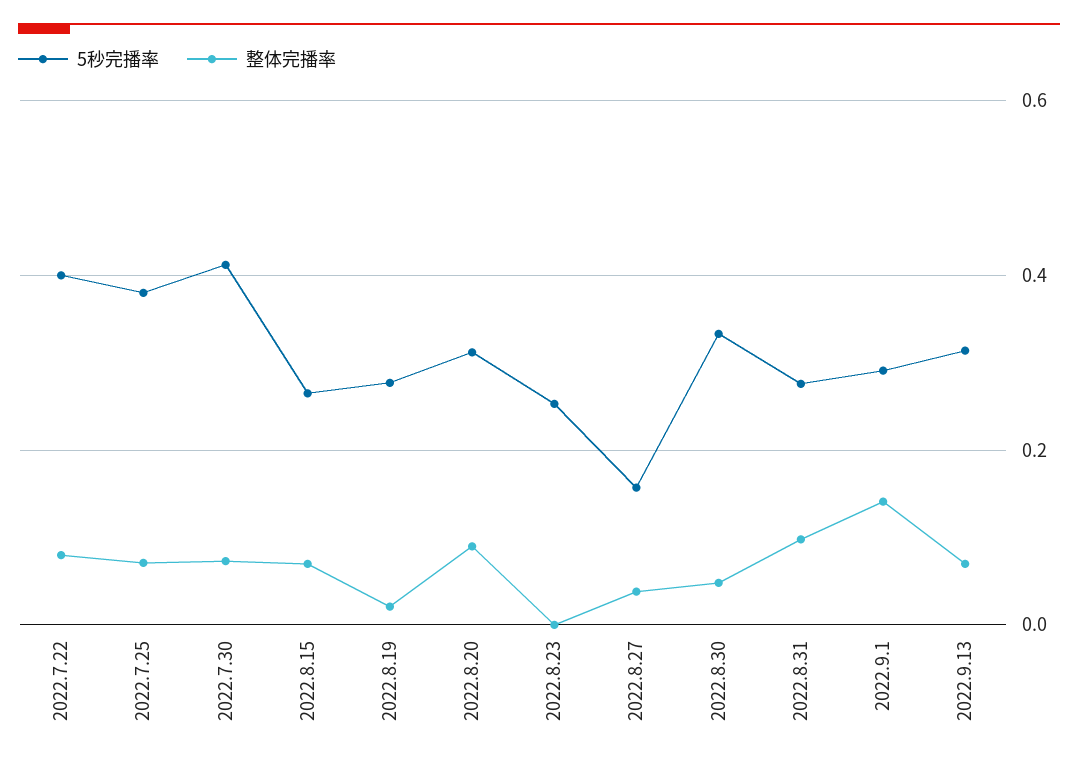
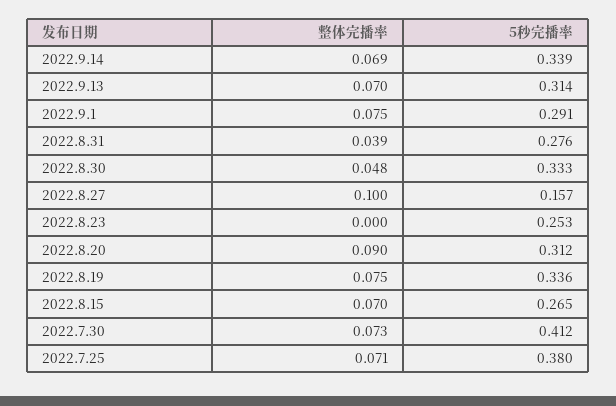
5秒完播率, 2022.7.22: 0.4 -> none
整体完播率, 2022.7.22: 0.08 -> none
5秒完播率, 2022.8.19: 0.28 -> 0.336
整体完播率, 2022.8.19: 0.02 -> 0.075
整体完播率, 2022.8.27: 0.04 -> 0.1
整体完播率, 2022.8.31: 0.1 -> 0.039
整体完播率, 2022.9.1: 0.14 -> 0.075
整体完播率, 2022.9.14: none -> 0.069
5秒完播率, 2022.9.14: none -> 0.339

